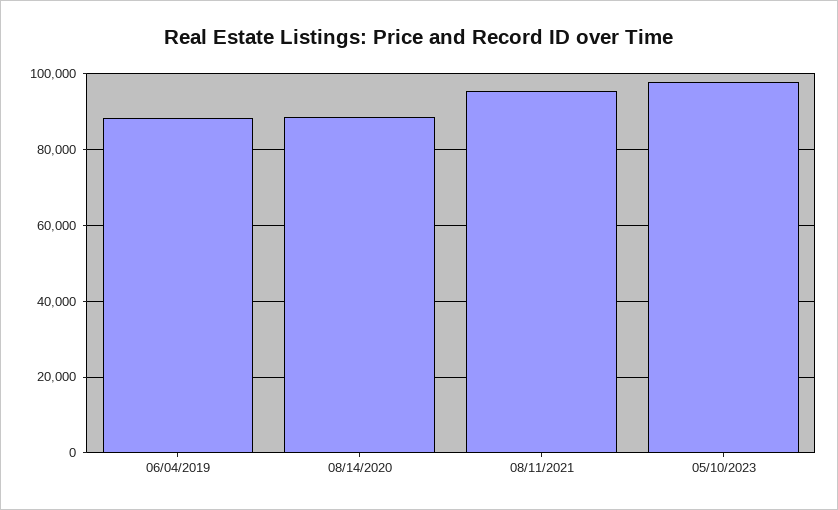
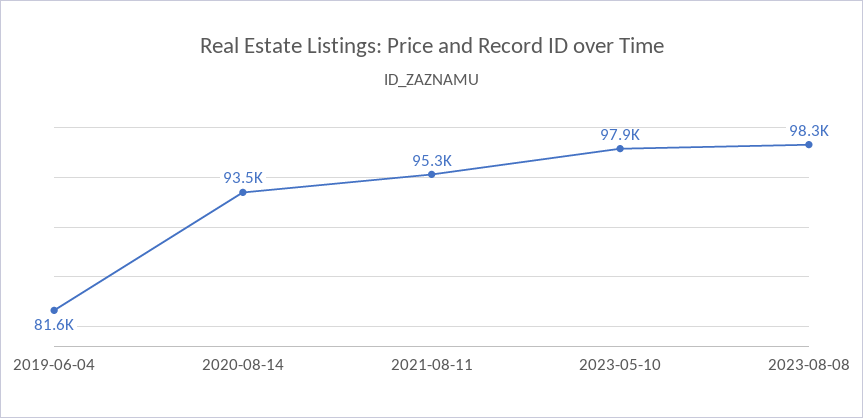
06/04/2019: 88000 -> 81600
08/14/2020: 88000 -> 93500
2023-08-08: none -> 98300

